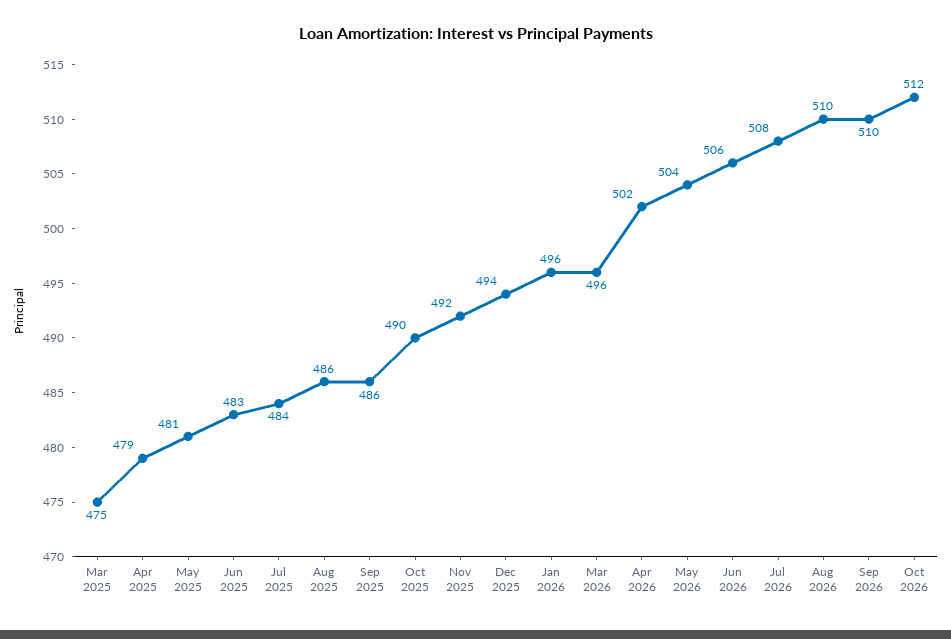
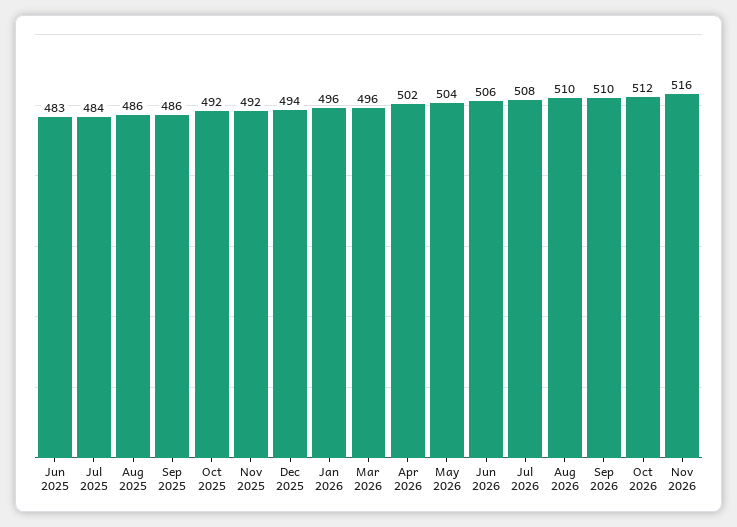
Mar 2025: 475 -> none
Apr 2025: 479 -> none
May 2025: 481 -> none
Oct 2025: 490 -> 492
Nov 2026: none -> 516

